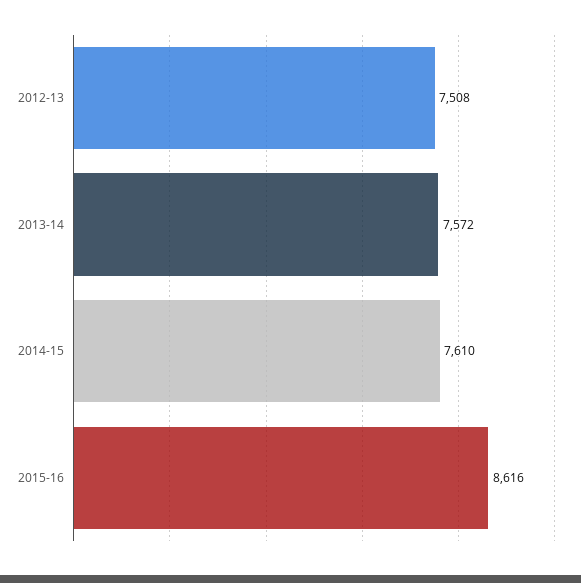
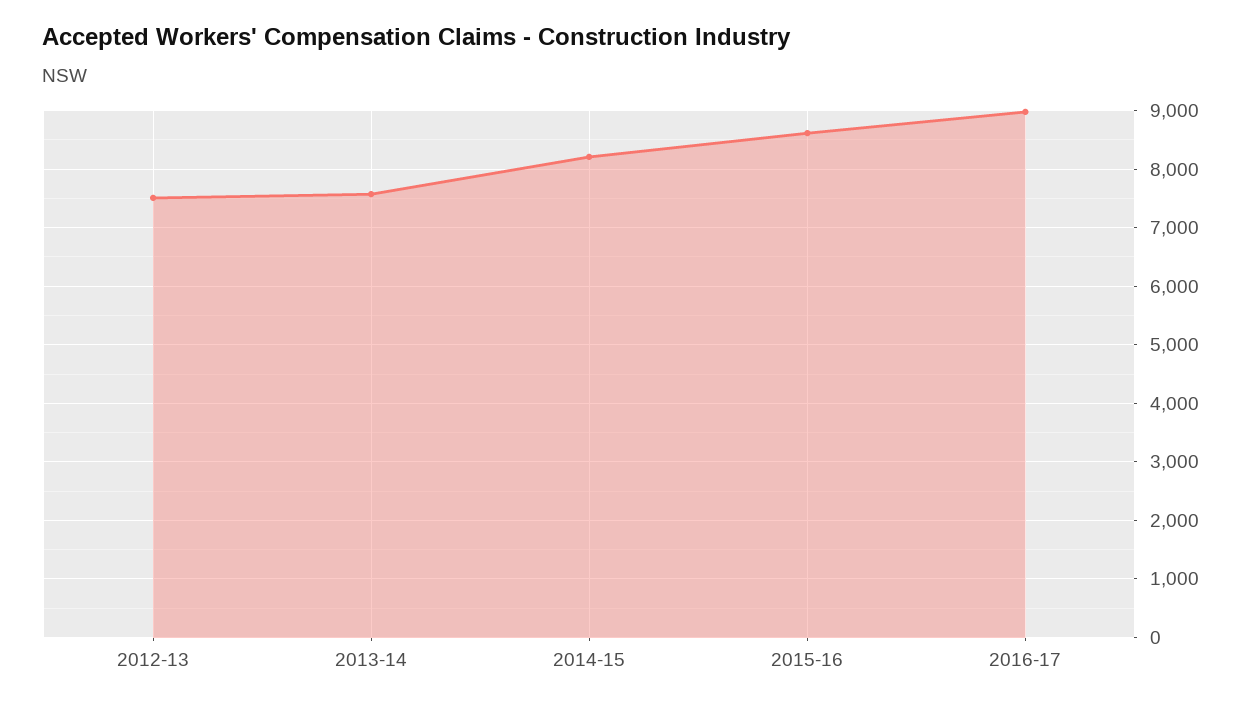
2014-15: 7610 -> 8200
2016-17: none -> 9000

